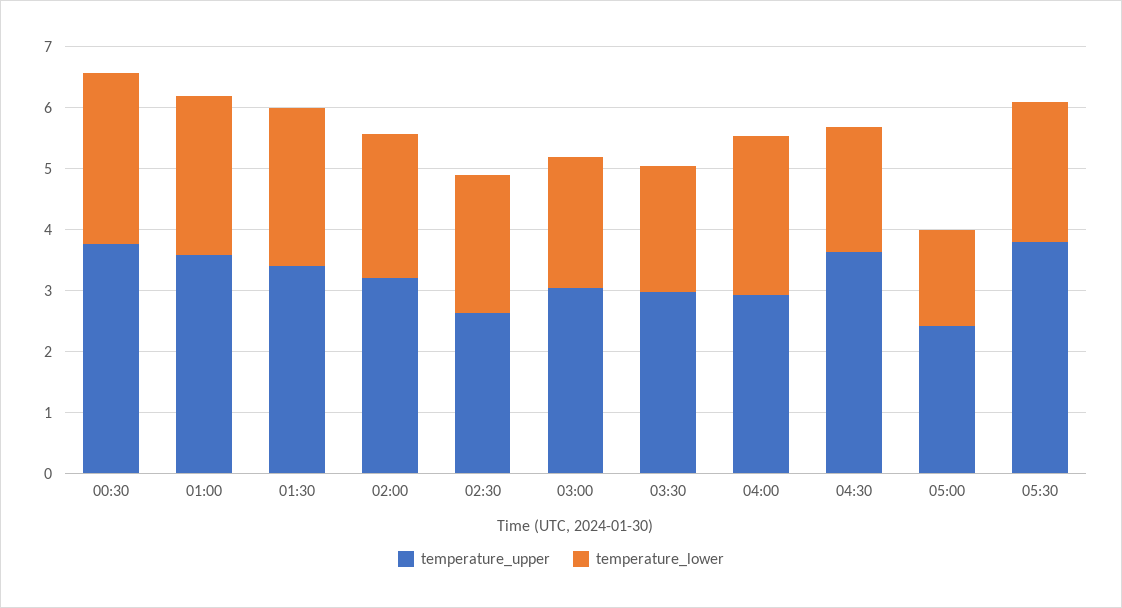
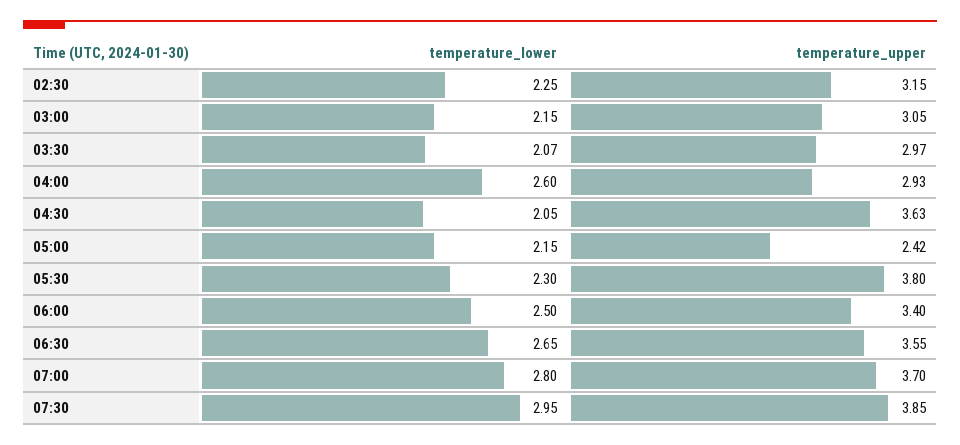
temperature_upper, 00:30: 3.8 -> none
temperature_lower, 00:30: 2.8 -> none
temperature_upper, 01:00: 3.6 -> none
temperature_lower, 01:00: 2.6 -> none
temperature_upper, 01:30: 3.4 -> none
temperature_lower, 01:30: 2.6 -> none
temperature_upper, 02:00: 3.2 -> none
temperature_lower, 02:00: 2.4 -> none
temperature_upper, 02:30: 2.6 -> 3.15
temperature_lower, 05:00: 1.6 -> 2.15
temperature_lower, 06:00: none -> 2.5
temperature_upper, 06:00: none -> 3.4
temperature_lower, 06:30: none -> 2.65
temperature_upper, 06:30: none -> 3.55
temperature_lower, 07:00: none -> 2.8
temperature_upper, 07:00: none -> 3.7
temperature_lower, 07:30: none -> 2.95
temperature_upper, 07:30: none -> 3.85

